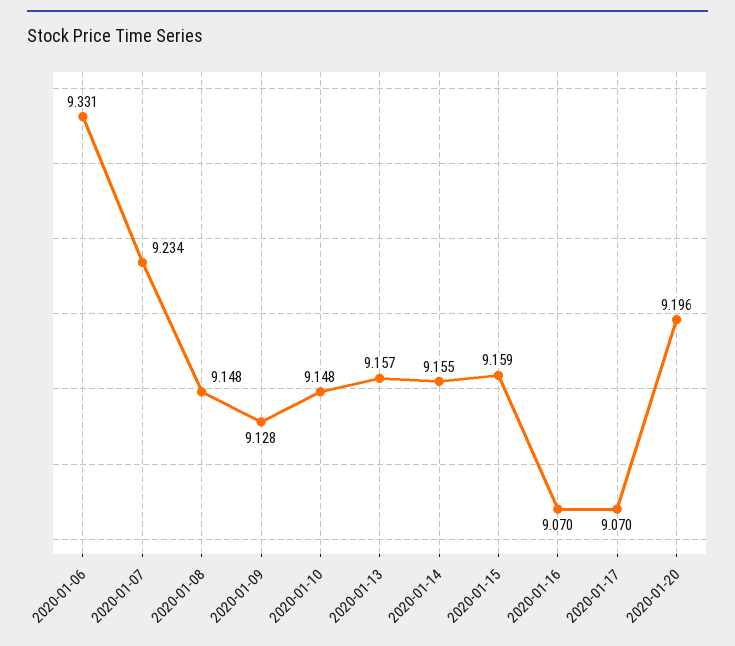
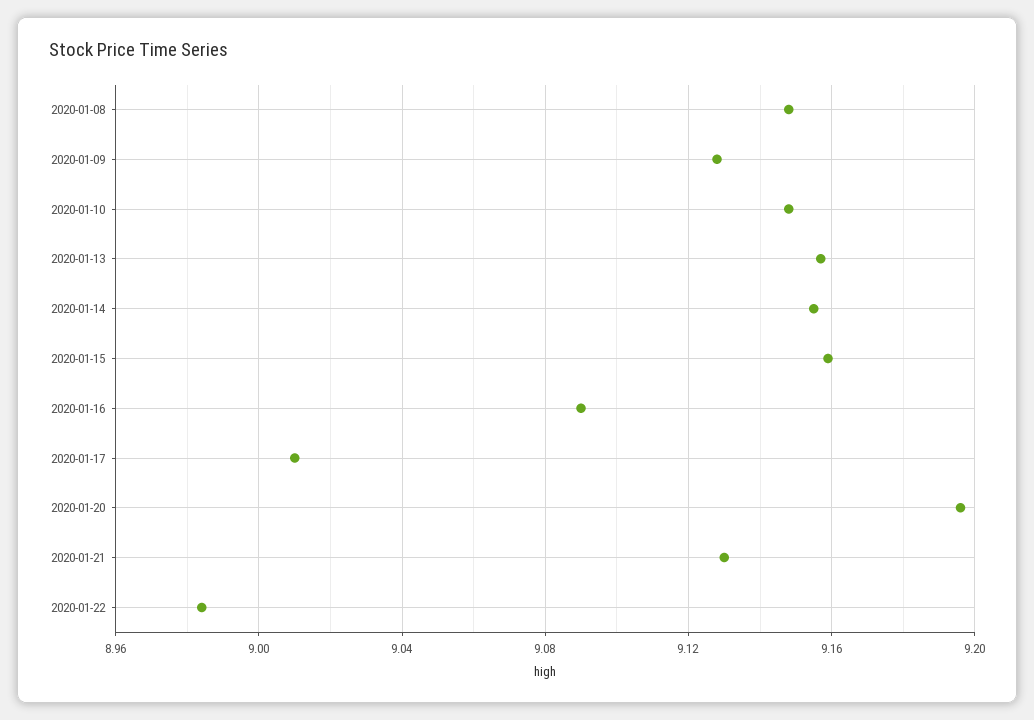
2020-01-06: 9.331 -> none
2020-01-07: 9.234 -> none
2020-01-16: 9.07 -> 9.09
2020-01-17: 9.07 -> 9.01
2020-01-21: none -> 9.13
2020-01-22: none -> 8.985

